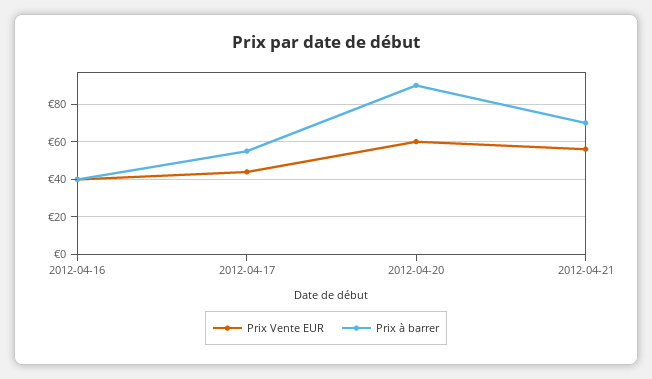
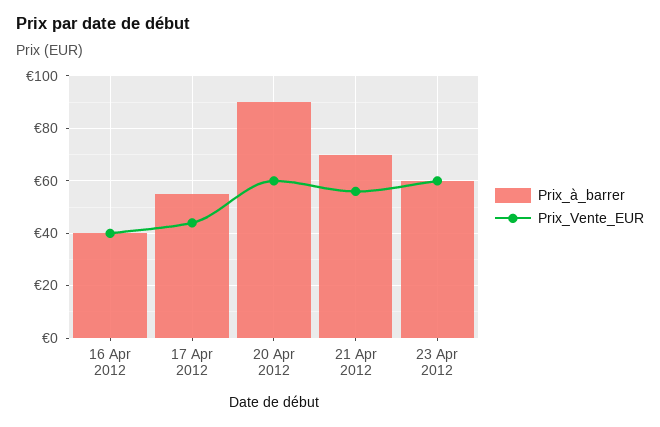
Prix à barrer, 23 Apr 2012: none -> 60
Prix Vente EUR, 23 Apr 2012: none -> 60

